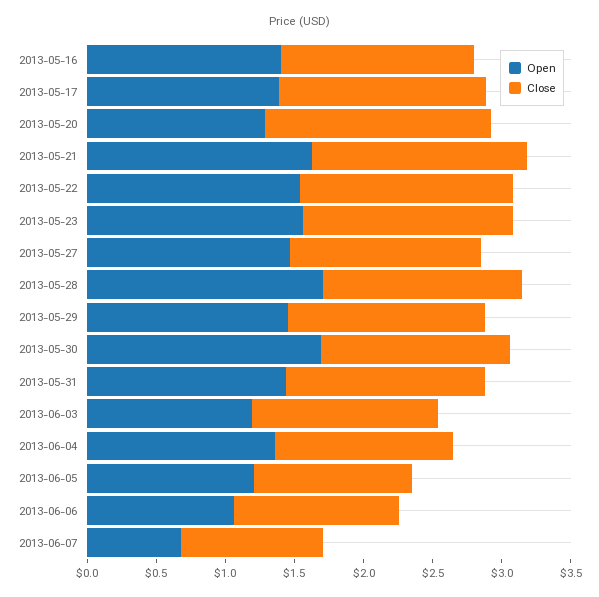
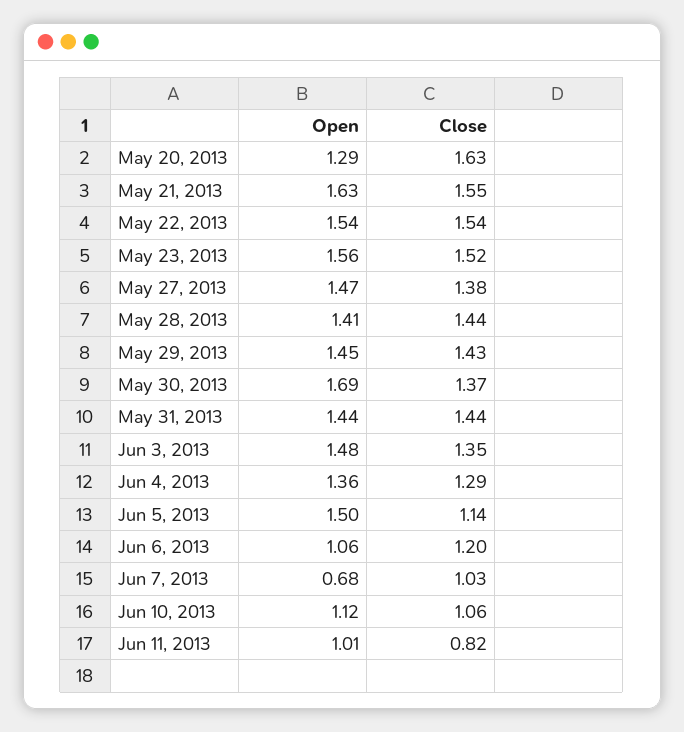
Open, 2013-05-16: 1.4 -> none
Close, 2013-05-16: 1.4 -> none
Open, 2013-05-17: 1.4 -> none
Close, 2013-05-17: 1.5 -> none
Open, 2013-05-28: 1.7 -> 1.41
Open, 2013-06-03: 1.2 -> 1.48
Open, 2013-06-05: 1.2 -> 1.5
Open, Jun 10, 2013: none -> 1.12
Close, Jun 10, 2013: none -> 1.06
Open, Jun 11, 2013: none -> 1.01
Close, Jun 11, 2013: none -> 0.82

